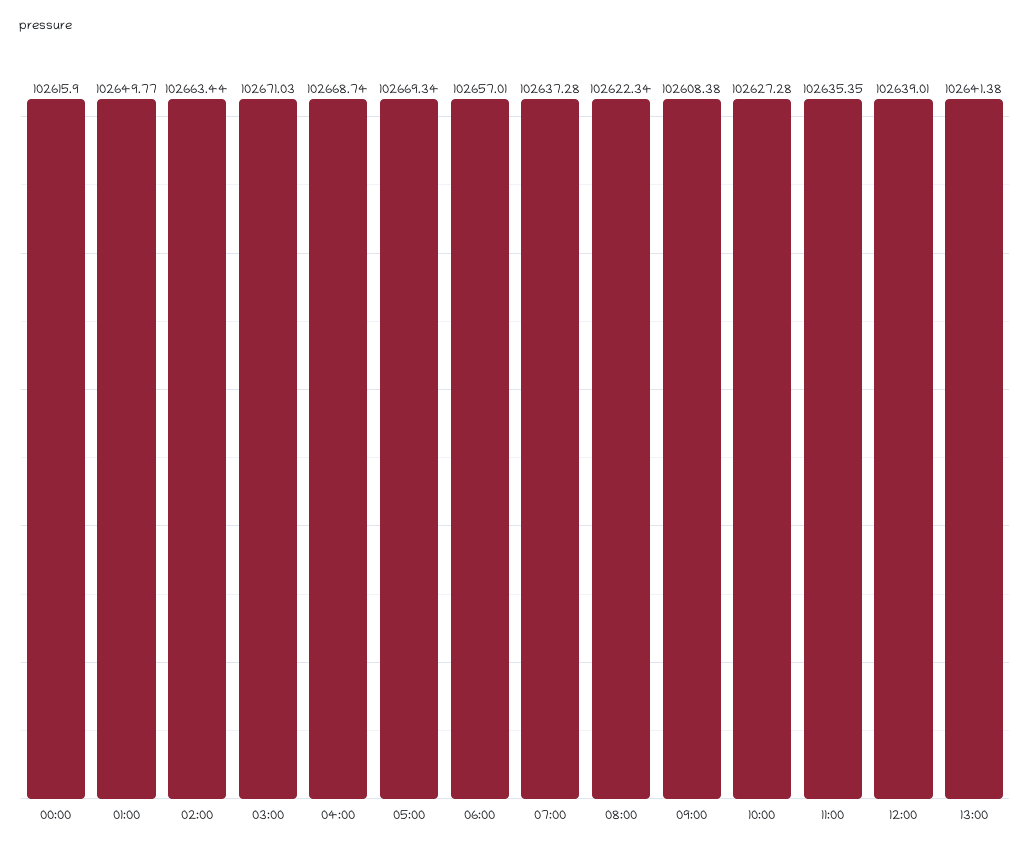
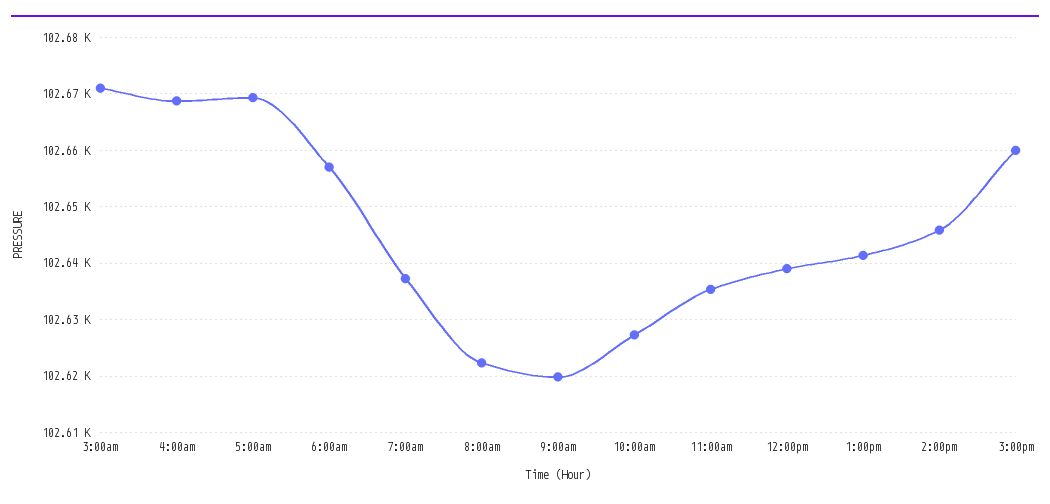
00:00: 102615.9 -> none
01:00: 102649.77 -> none
02:00: 102663.44 -> none
09:00: 102608.38 -> 102620
2:00pm: none -> 102646
3:00pm: none -> 102660

